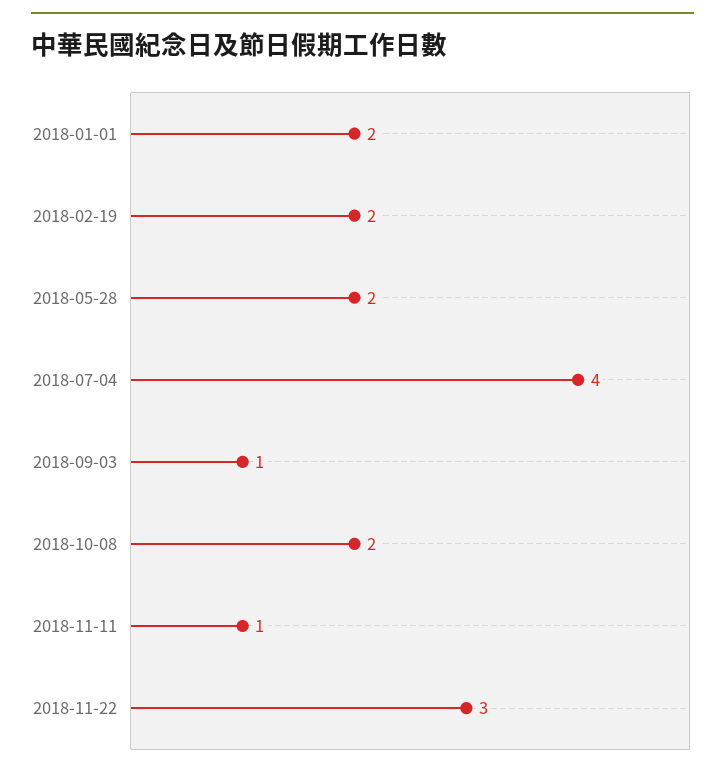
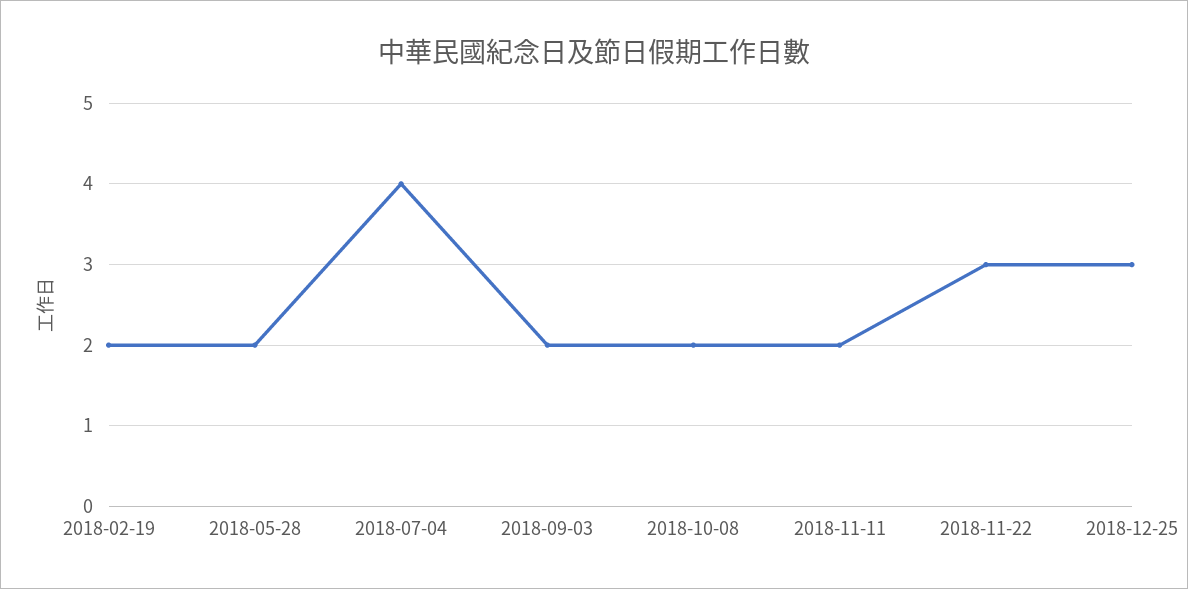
2018-01-01: 2 -> none
2018-09-03: 1 -> 2
2018-11-11: 1 -> 2
2018-12-25: none -> 3

